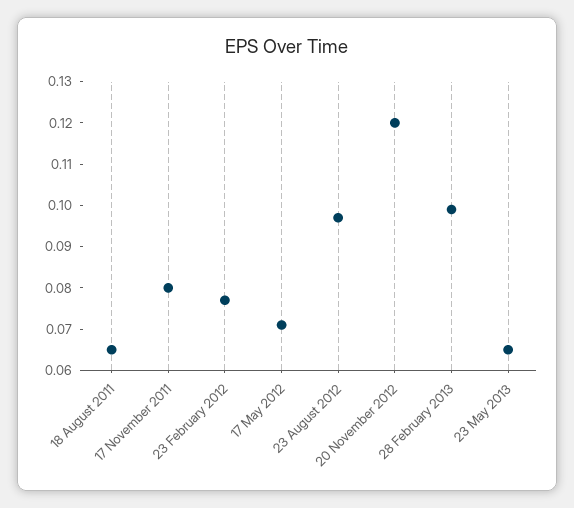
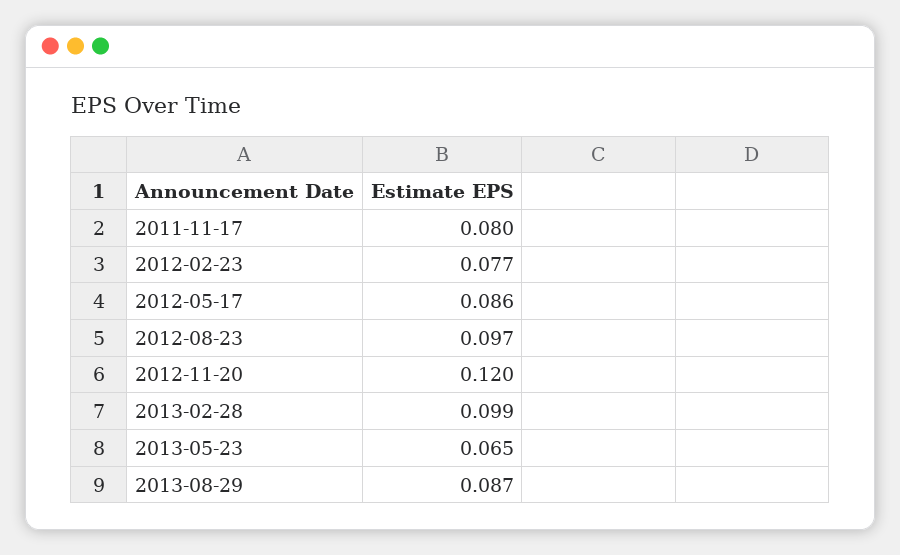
18 August 2011: 0.065 -> none
17 May 2012: 0.07 -> 0.086
2013-08-29: none -> 0.087

